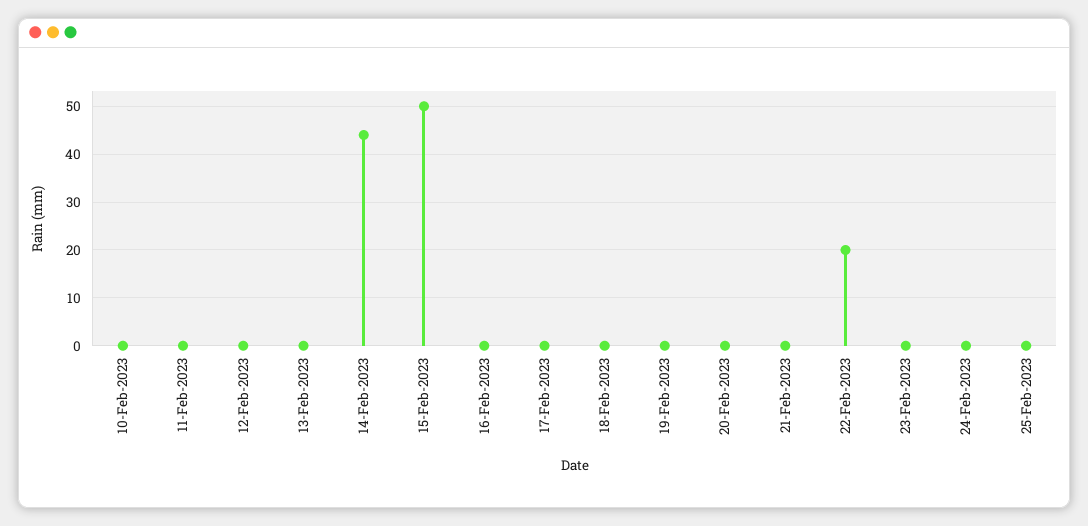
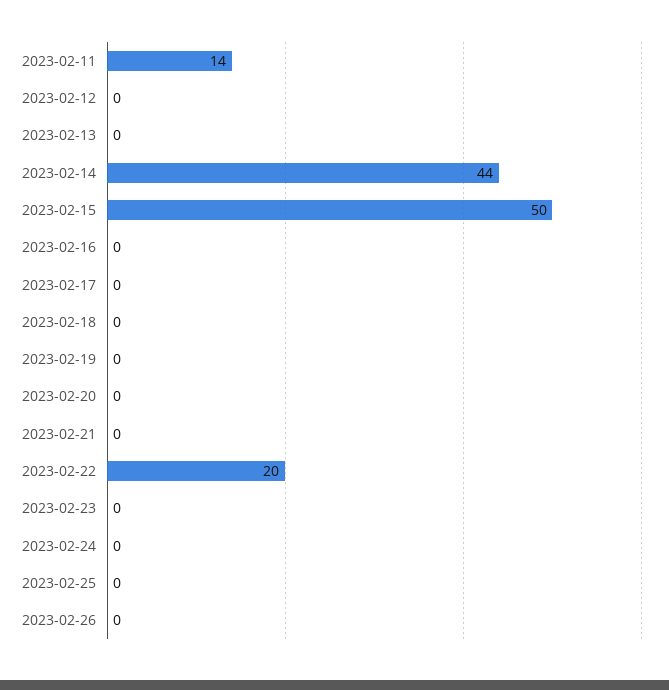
10-Feb-2023: 0 -> none
11-Feb-2023: 0 -> 14
2023-02-26: none -> 0

